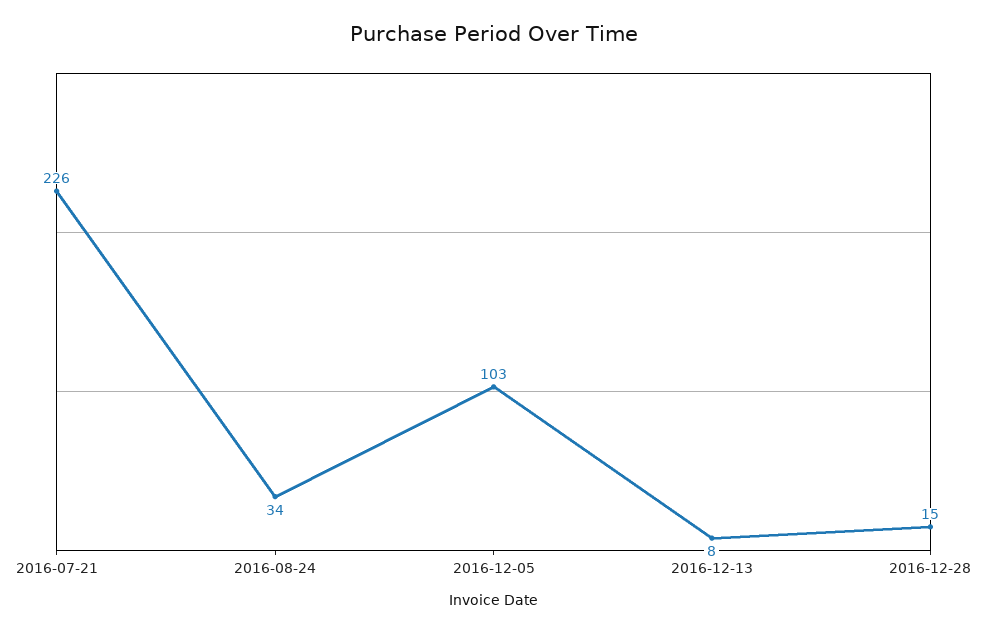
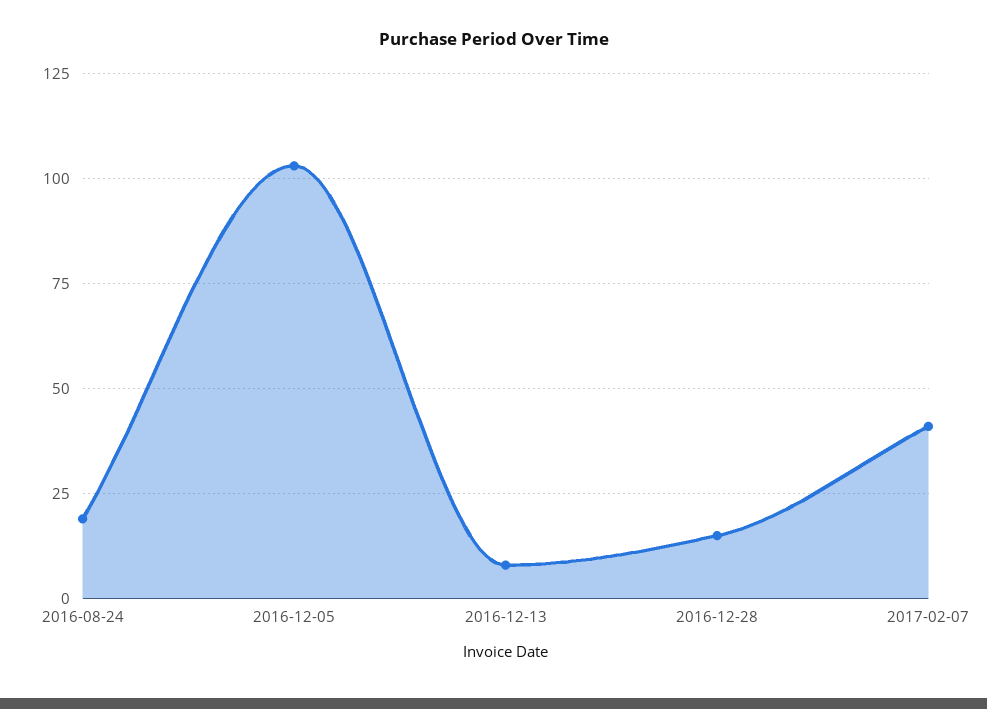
2016-07-21: 226 -> none
2016-08-24: 34 -> 20
2017-02-07: none -> 40

